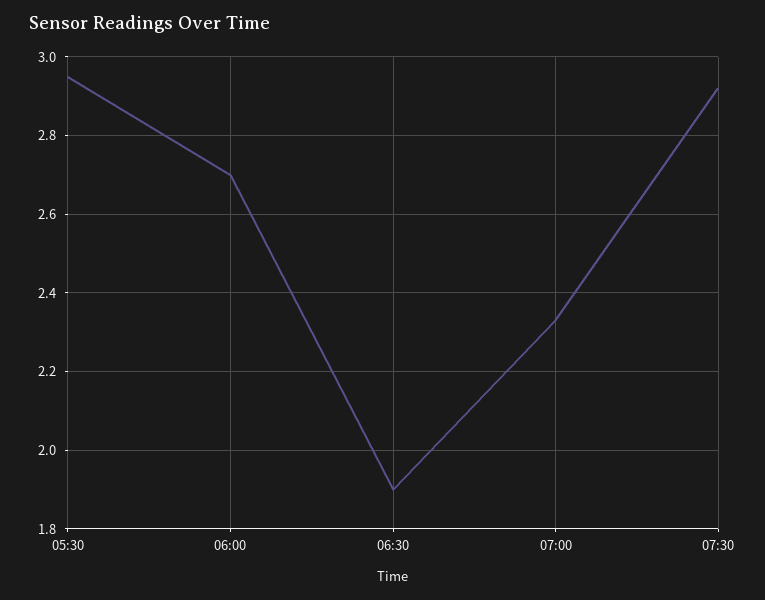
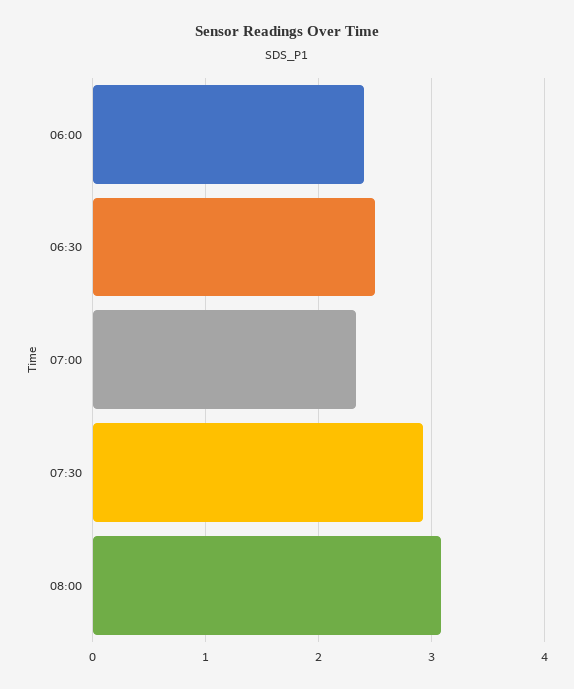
05:30: 2.95 -> none
06:00: 2.7 -> 2.4
06:30: 1.9 -> 2.5
08:00: none -> 3.1

